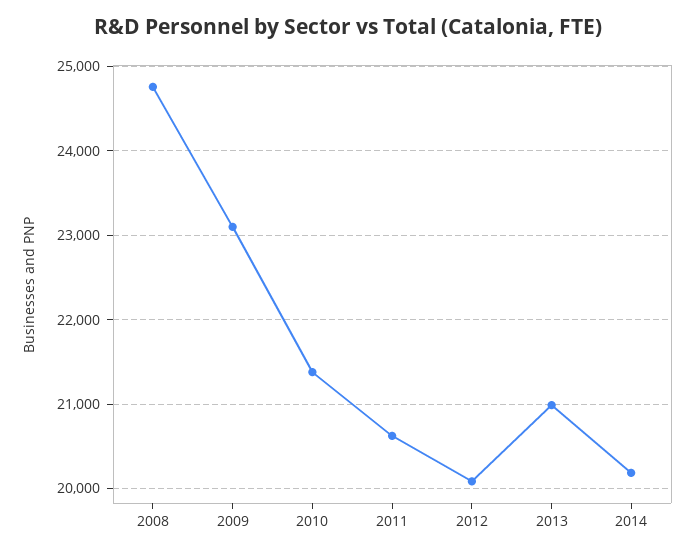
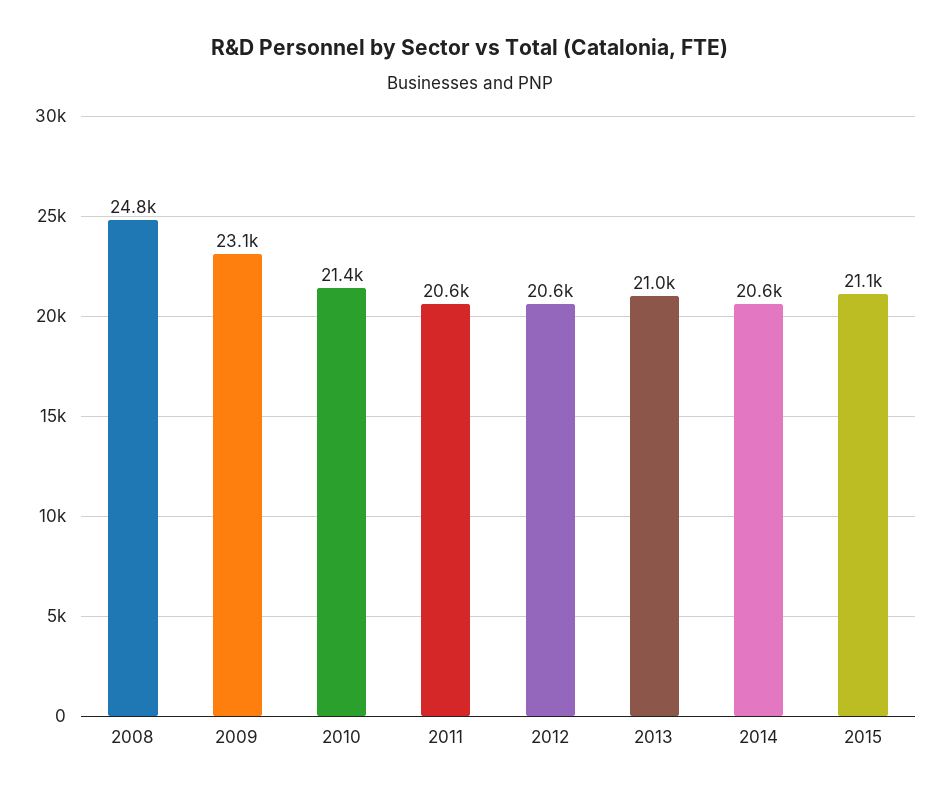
2012: 20100 -> 20600
2014: 20200 -> 20600
2015: none -> 21100

